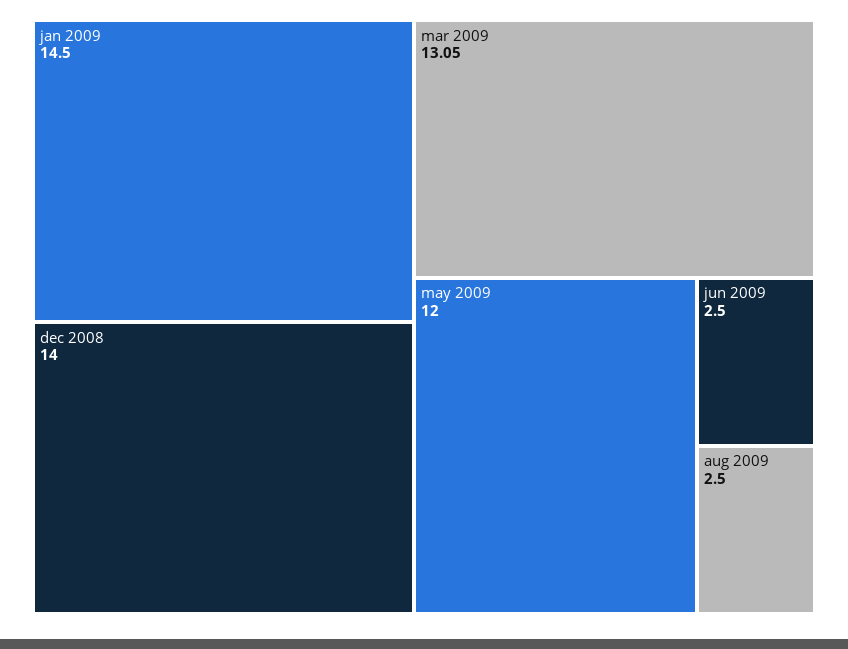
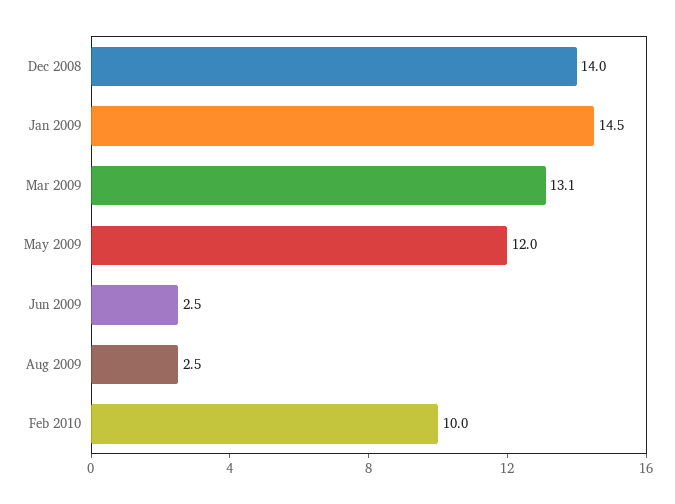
Feb 2010: none -> 10

